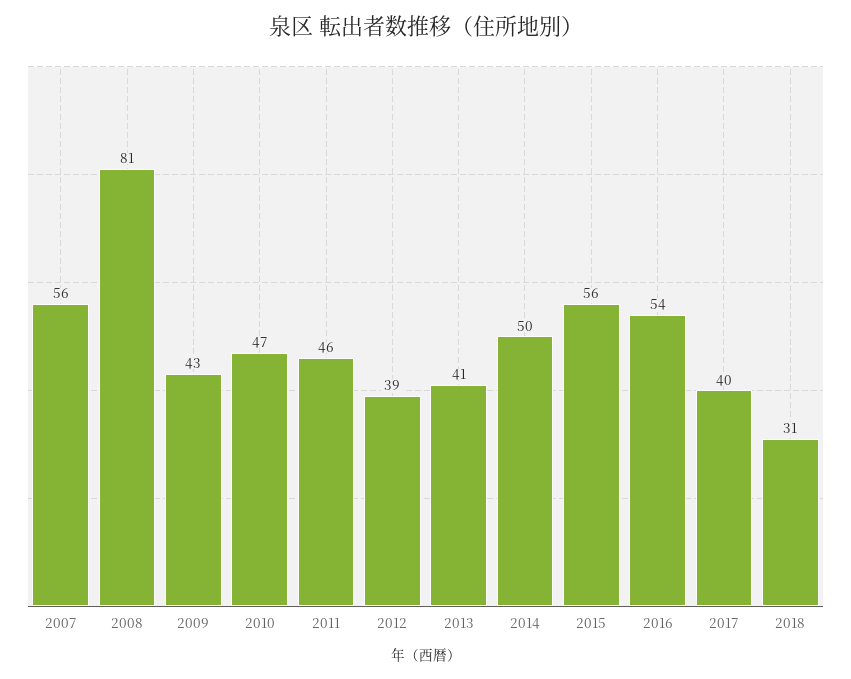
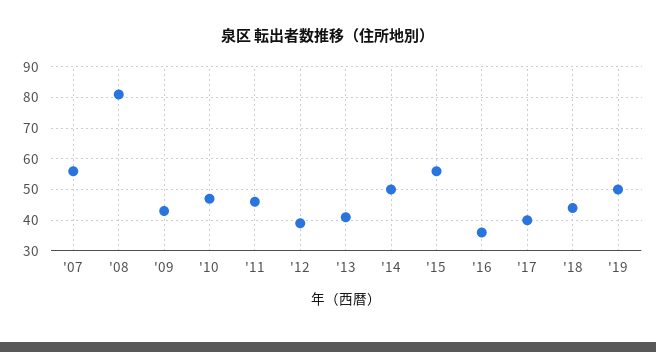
2016: 54 -> 35
2018: 31 -> 45
'19: none -> 50

